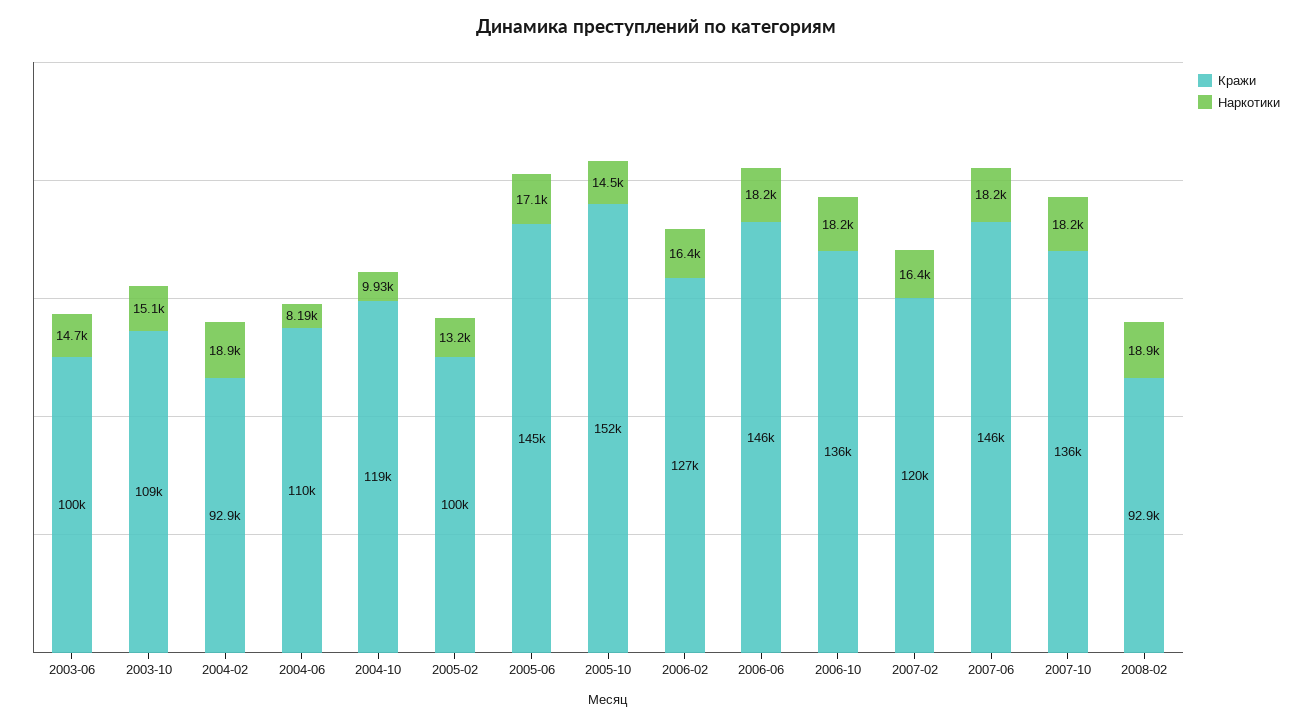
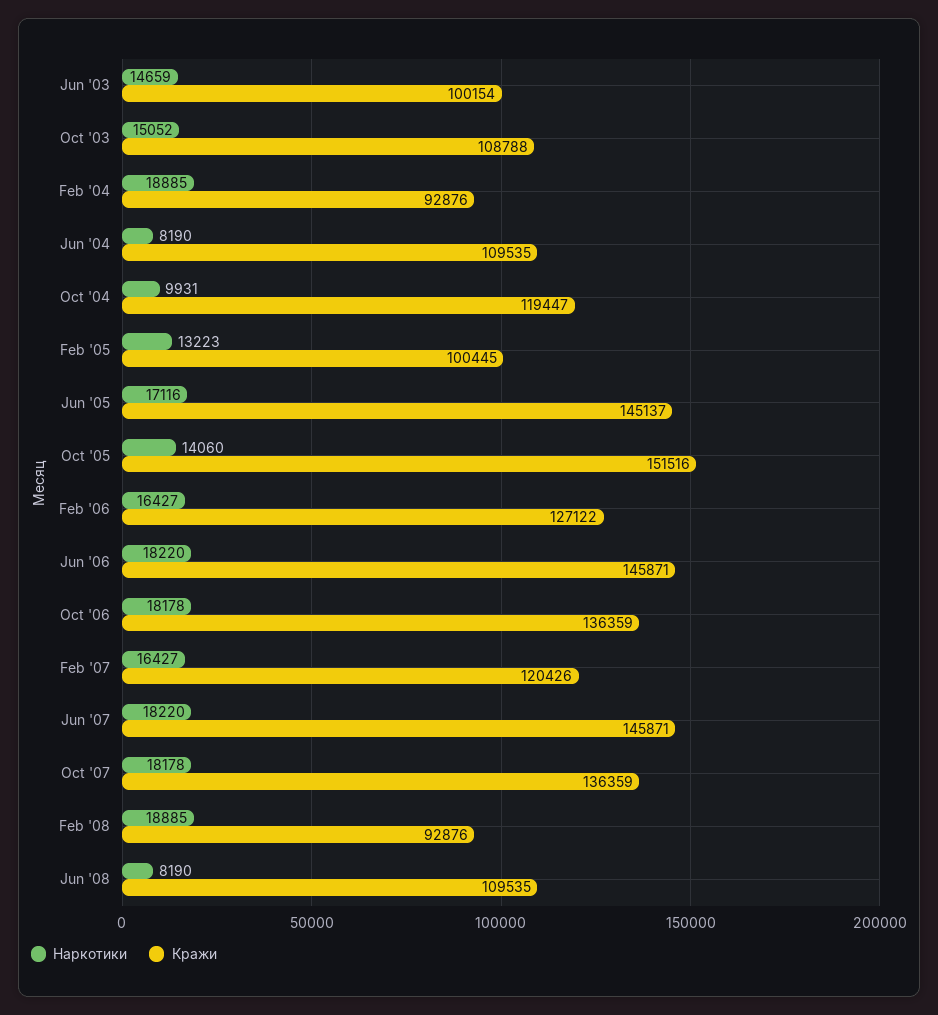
Наркотики, 2005-10: 14500 -> 14060
Наркотики, Jun '08: none -> 8190
Кражи, Jun '08: none -> 109535

